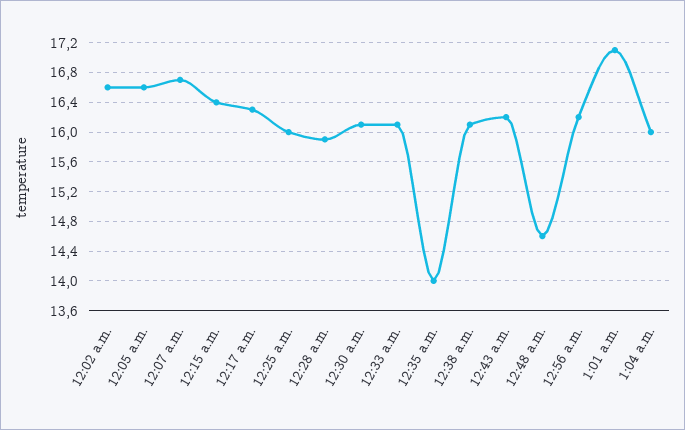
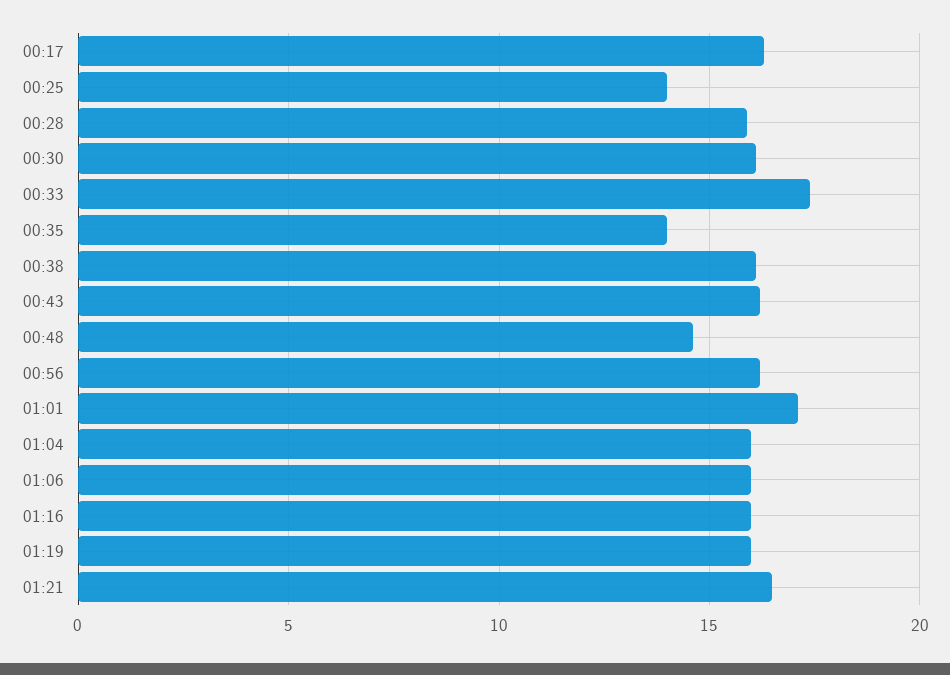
12:02 a.m.: 16.6 -> none
12:05 a.m.: 16.6 -> none
12:07 a.m.: 16.7 -> none
12:15 a.m.: 16.4 -> none
12:25 a.m.: 16 -> 14
12:33 a.m.: 16.1 -> 17.5
01:06: none -> 16
01:16: none -> 16
01:19: none -> 16
01:21: none -> 16.5

